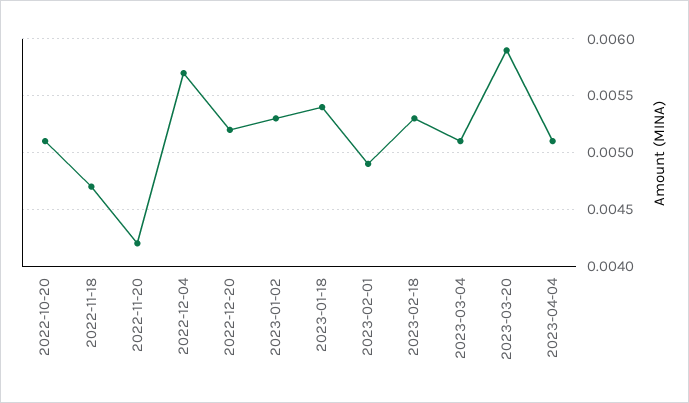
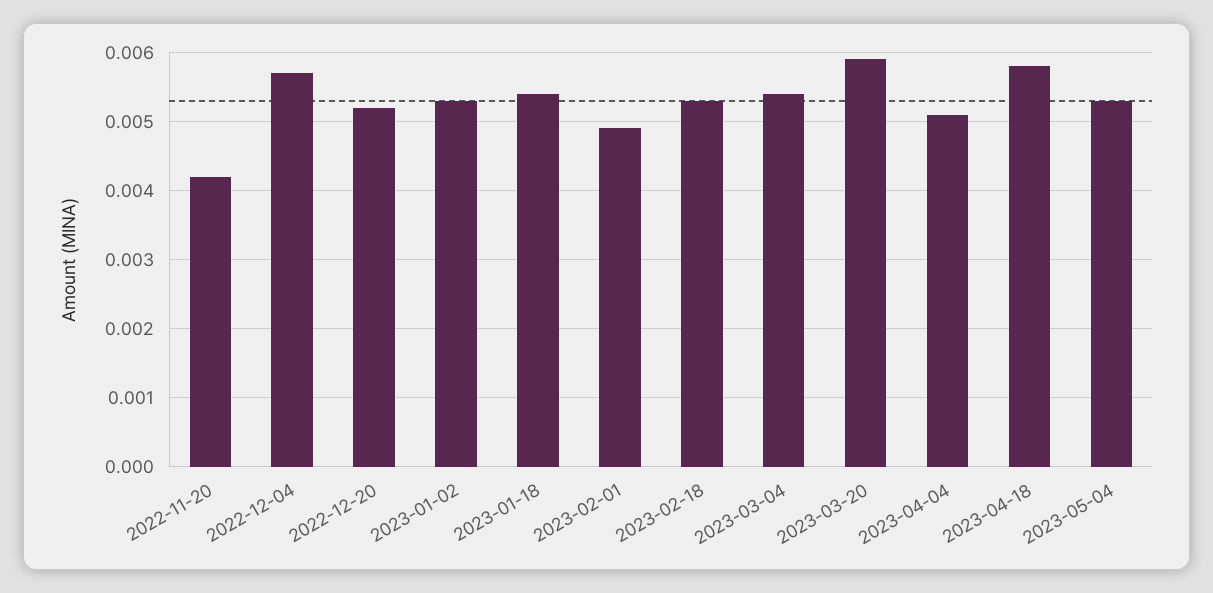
2022-10-20: 0.0051 -> none
2022-11-18: 0.0047 -> none
2023-03-04: 0.0051 -> 0.0054
2023-04-18: none -> 0.0058
2023-05-04: none -> 0.0053

